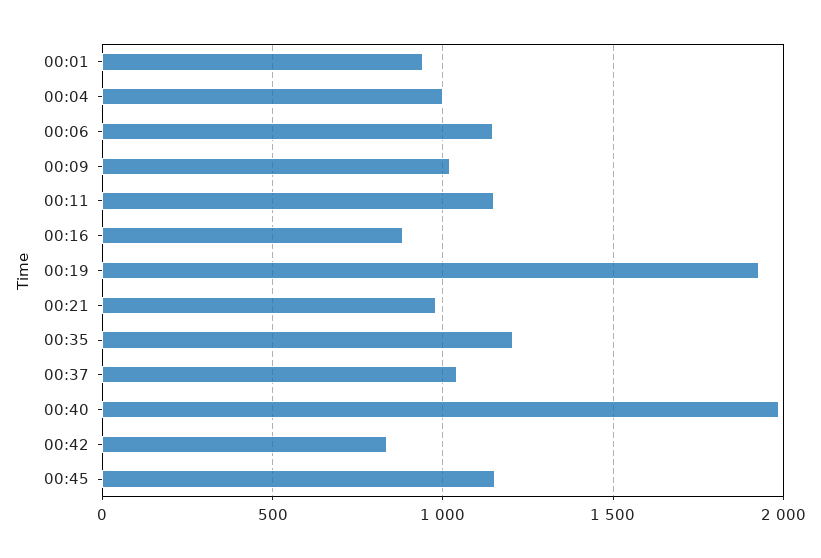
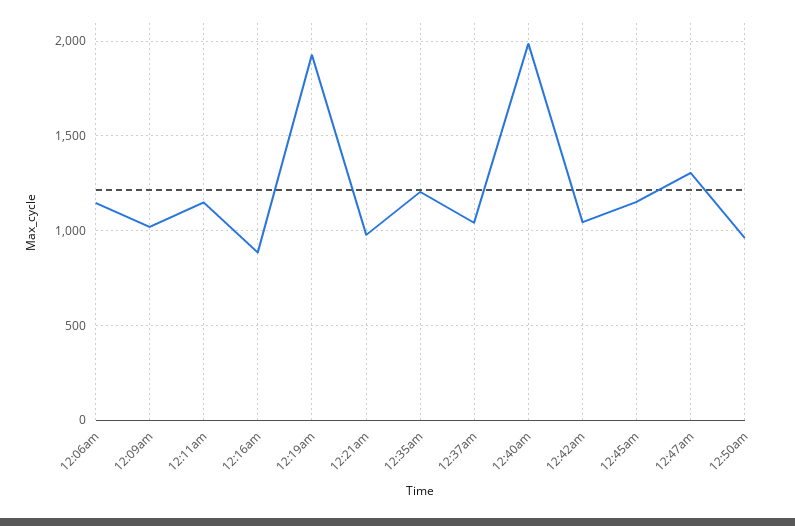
00:01: 950 -> none
00:04: 1000 -> none
00:42: 850 -> 1050
12:47am: none -> 1300
12:50am: none -> 950

